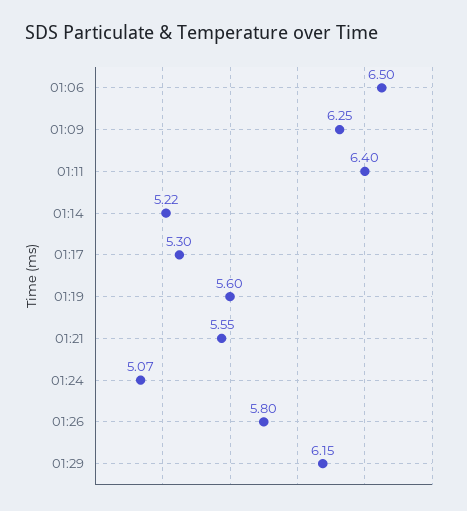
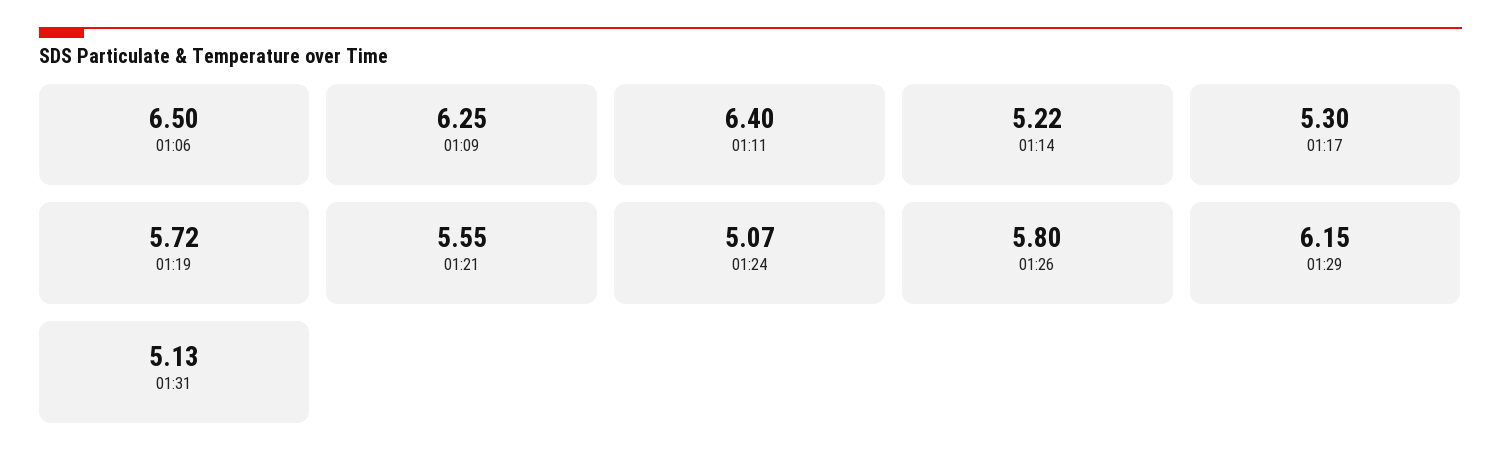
01:19: 5.6 -> 5.72
01:31: none -> 5.13

